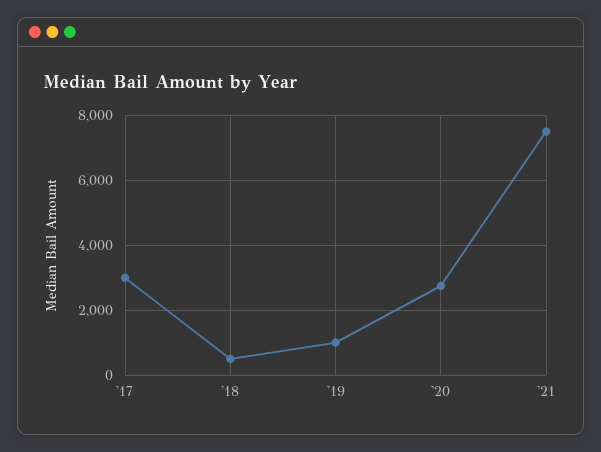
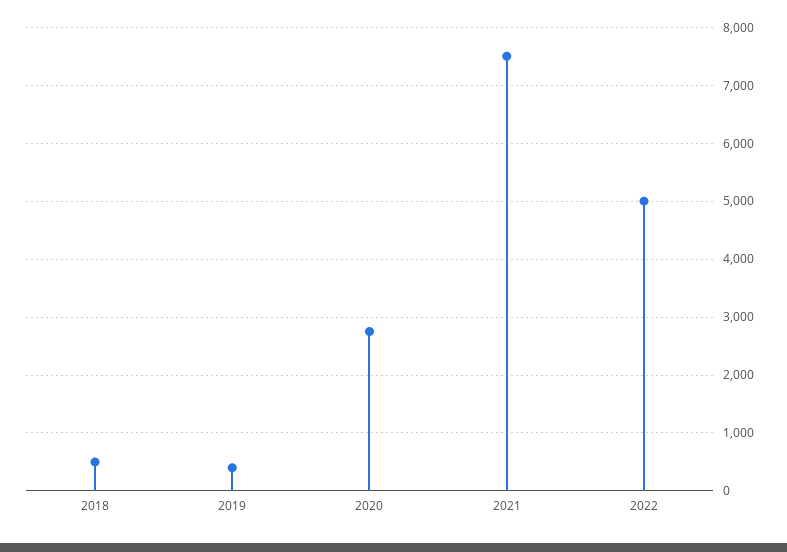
'17: 3000 -> none
'19: 1000 -> 400
2022: none -> 5000

